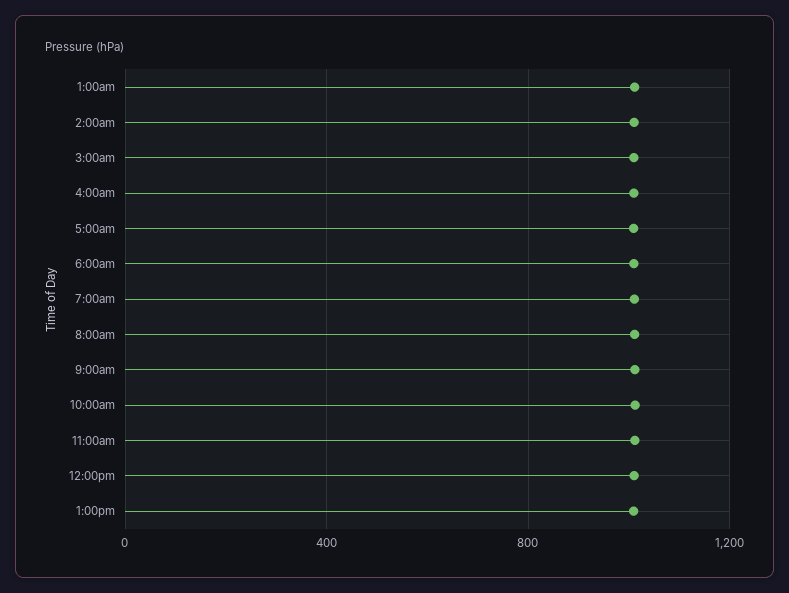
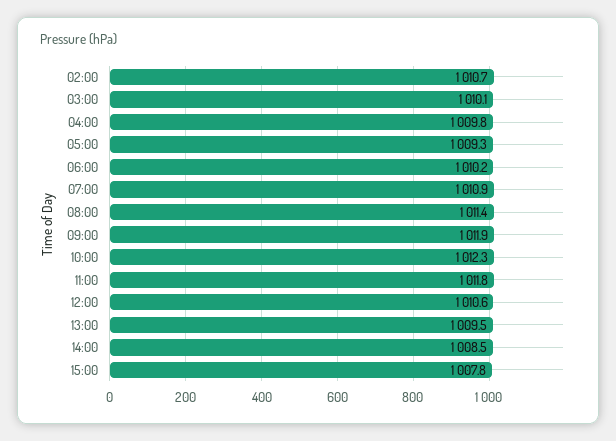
1:00am: 1000 -> none
14:00: none -> 1008.5
15:00: none -> 1007.8

